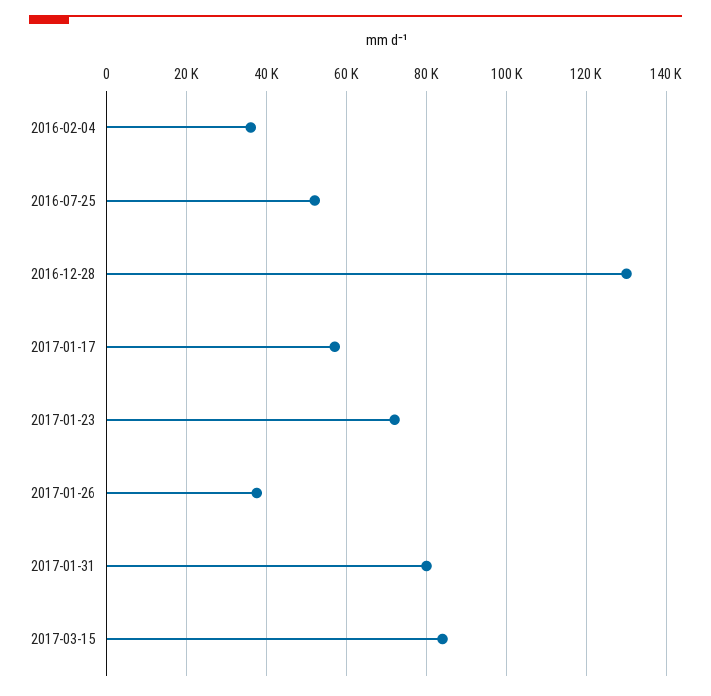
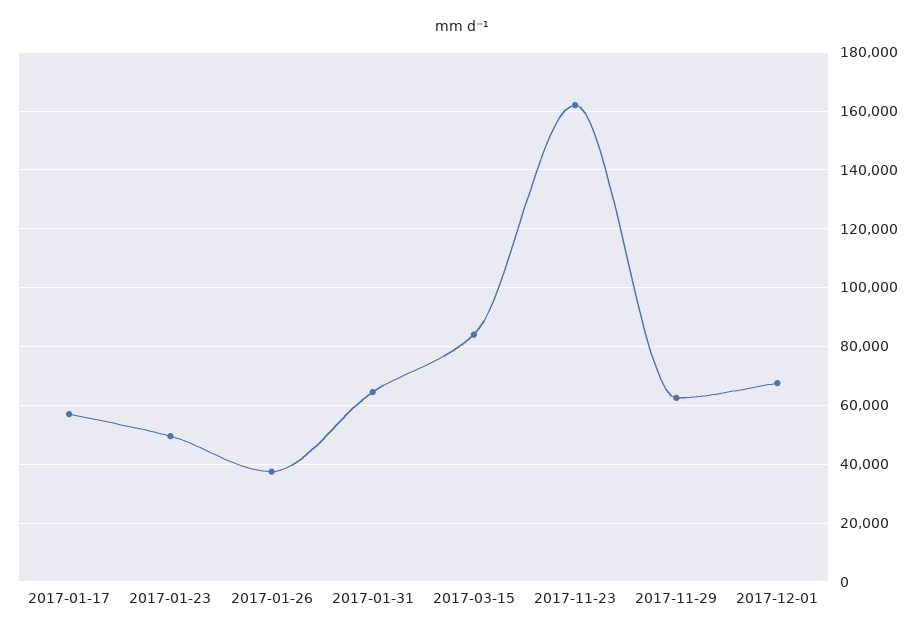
2016-02-04: 36000 -> none
2016-07-25: 52000 -> none
2016-12-28: 130000 -> none
2017-01-23: 72000 -> 50000
2017-01-31: 80000 -> 65000
2017-11-23: none -> 162500
2017-11-29: none -> 62500
2017-12-01: none -> 67500

